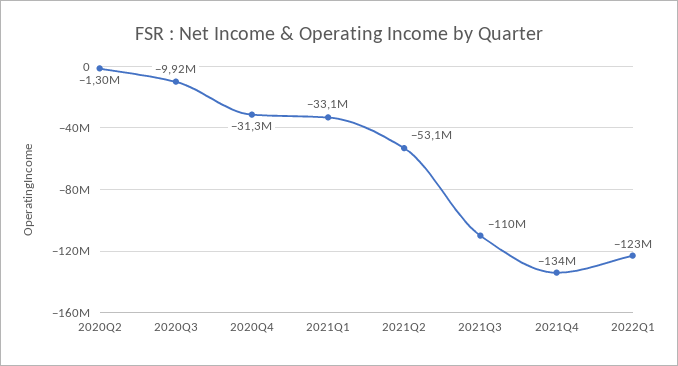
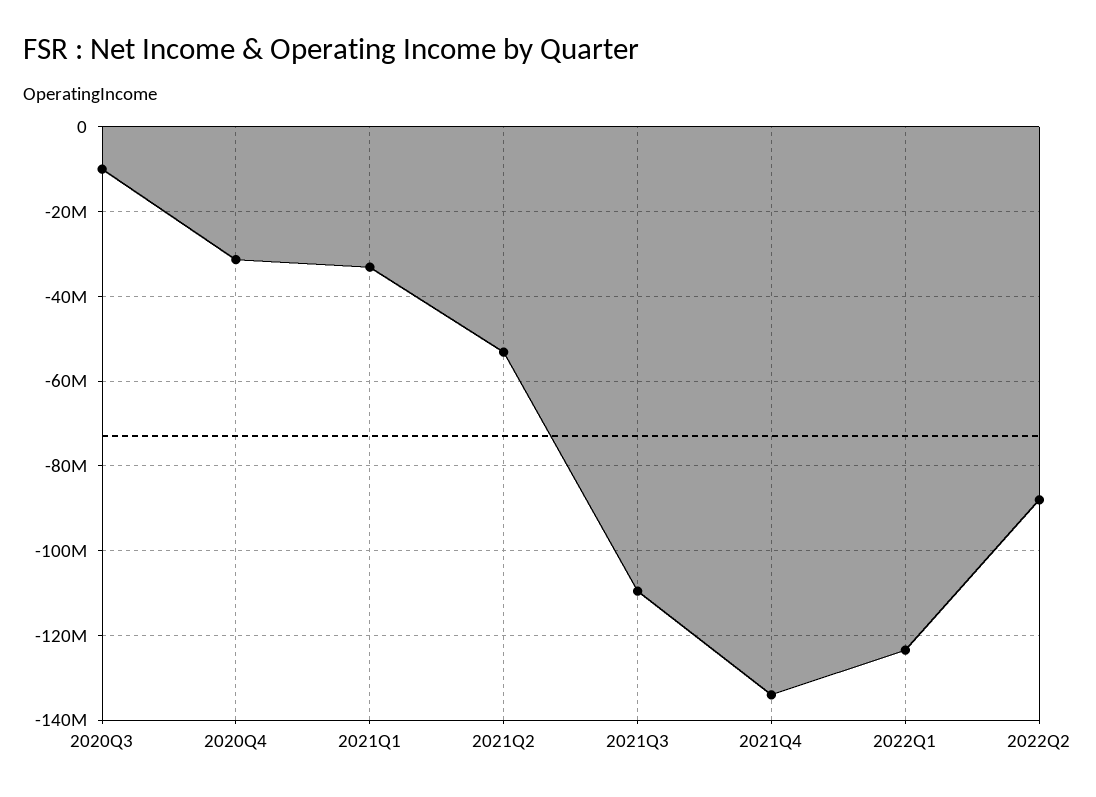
2020Q2: -1300000 -> none
2022Q2: none -> -88000000

